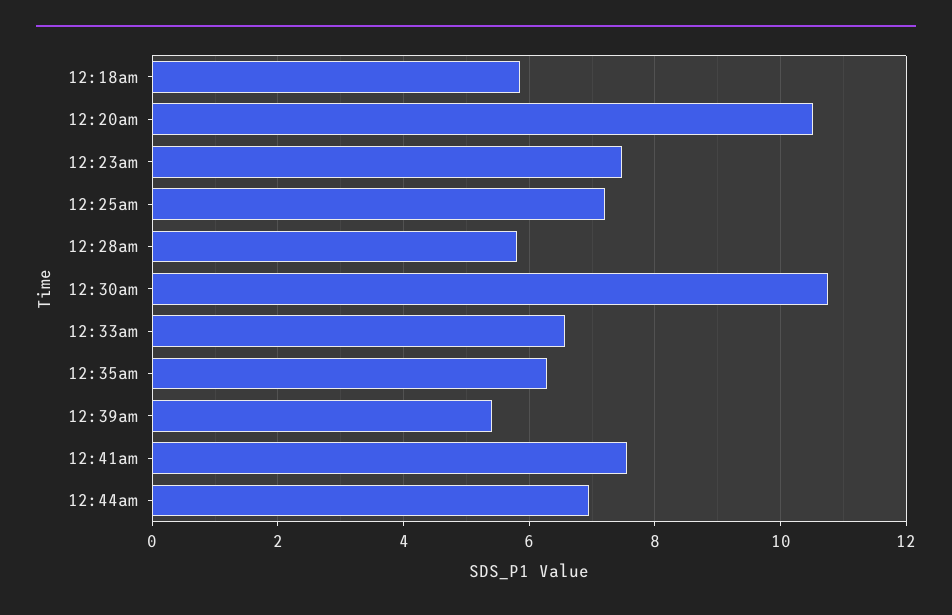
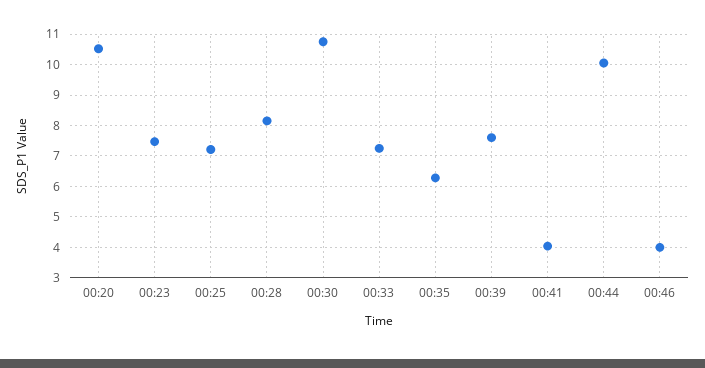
12:18am: 5.8 -> none
12:28am: 5.8 -> 8.2
12:33am: 6.6 -> 7.2
12:39am: 5.4 -> 7.6
12:41am: 7.6 -> 4
12:44am: 7 -> 10
00:46: none -> 4

